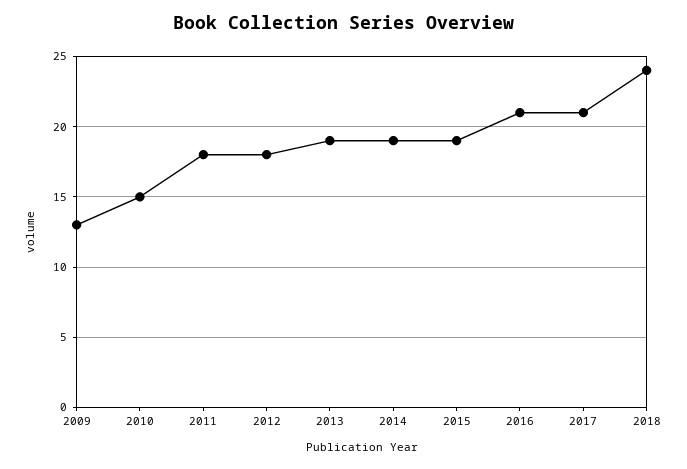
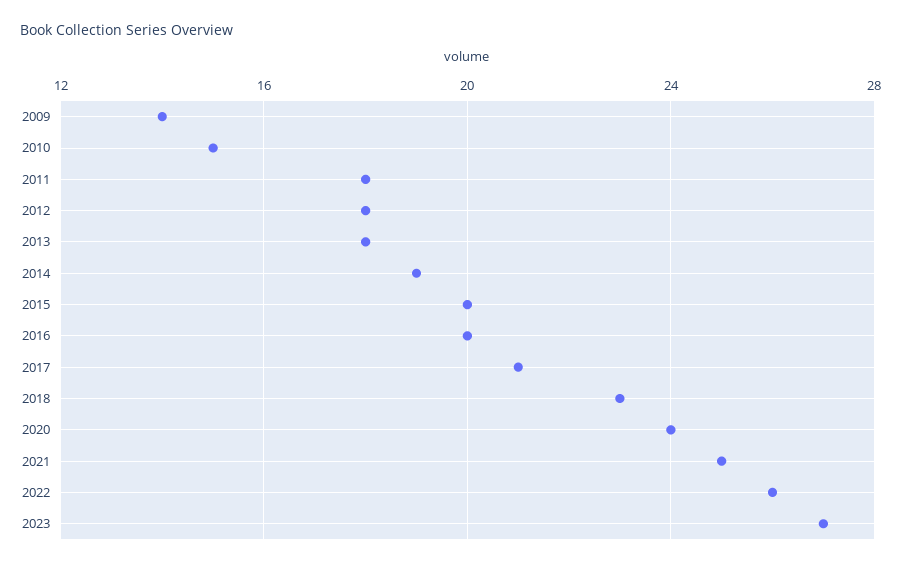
2009: 13 -> 14
2013: 19 -> 18
2015: 19 -> 20
2016: 21 -> 20
2018: 24 -> 23
2020: none -> 24
2021: none -> 25
2022: none -> 26
2023: none -> 27

